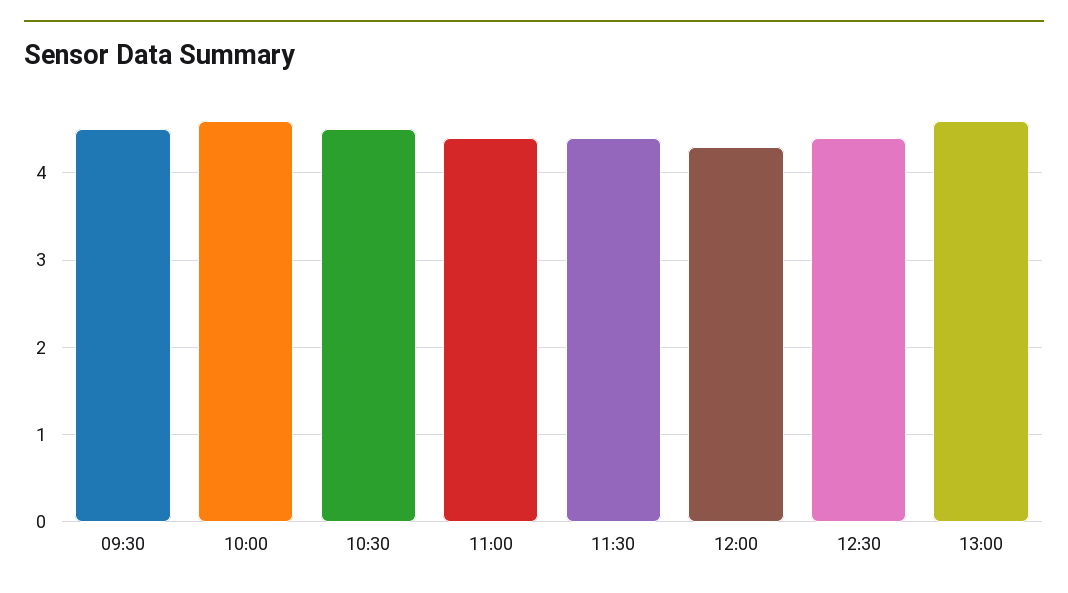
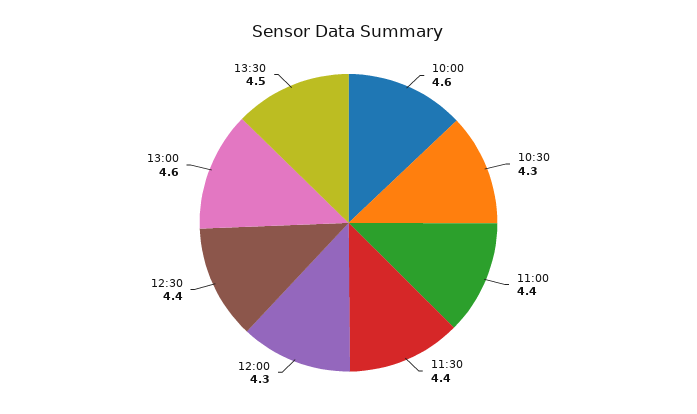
09:30: 4.5 -> none
10:30: 4.5 -> 4.3
13:30: none -> 4.5

